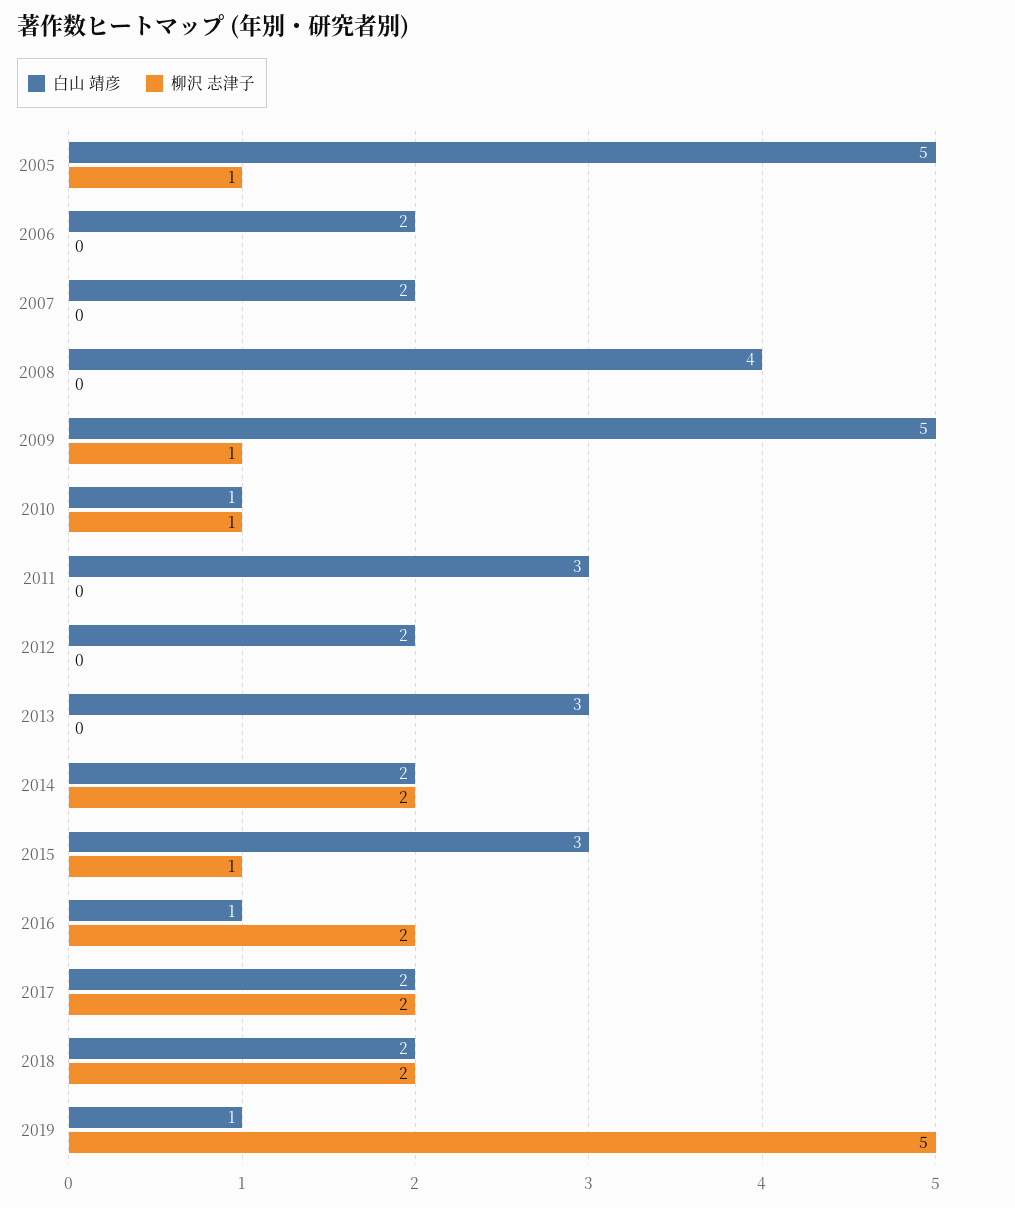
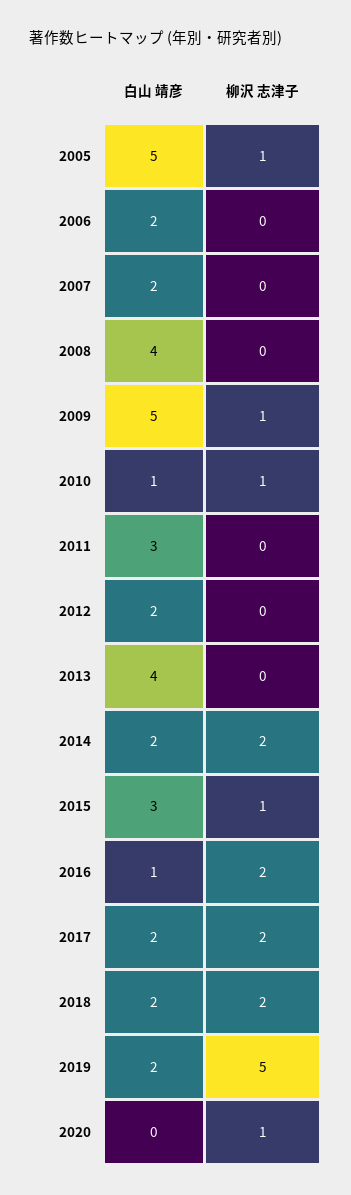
白山 靖彦, 2013: 3 -> 4
白山 靖彦, 2019: 1 -> 2
白山 靖彦, 2020: none -> 0
柳沢 志津子, 2020: none -> 1

